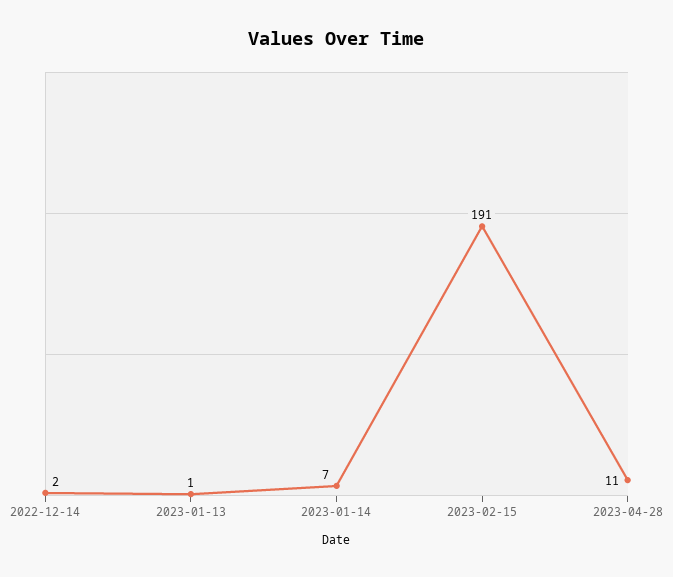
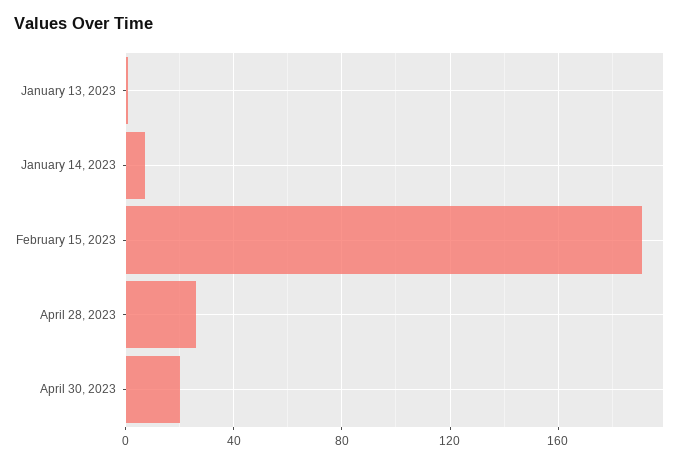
2022-12-14: 2 -> none
2023-04-28: 11 -> 25
April 30, 2023: none -> 20

